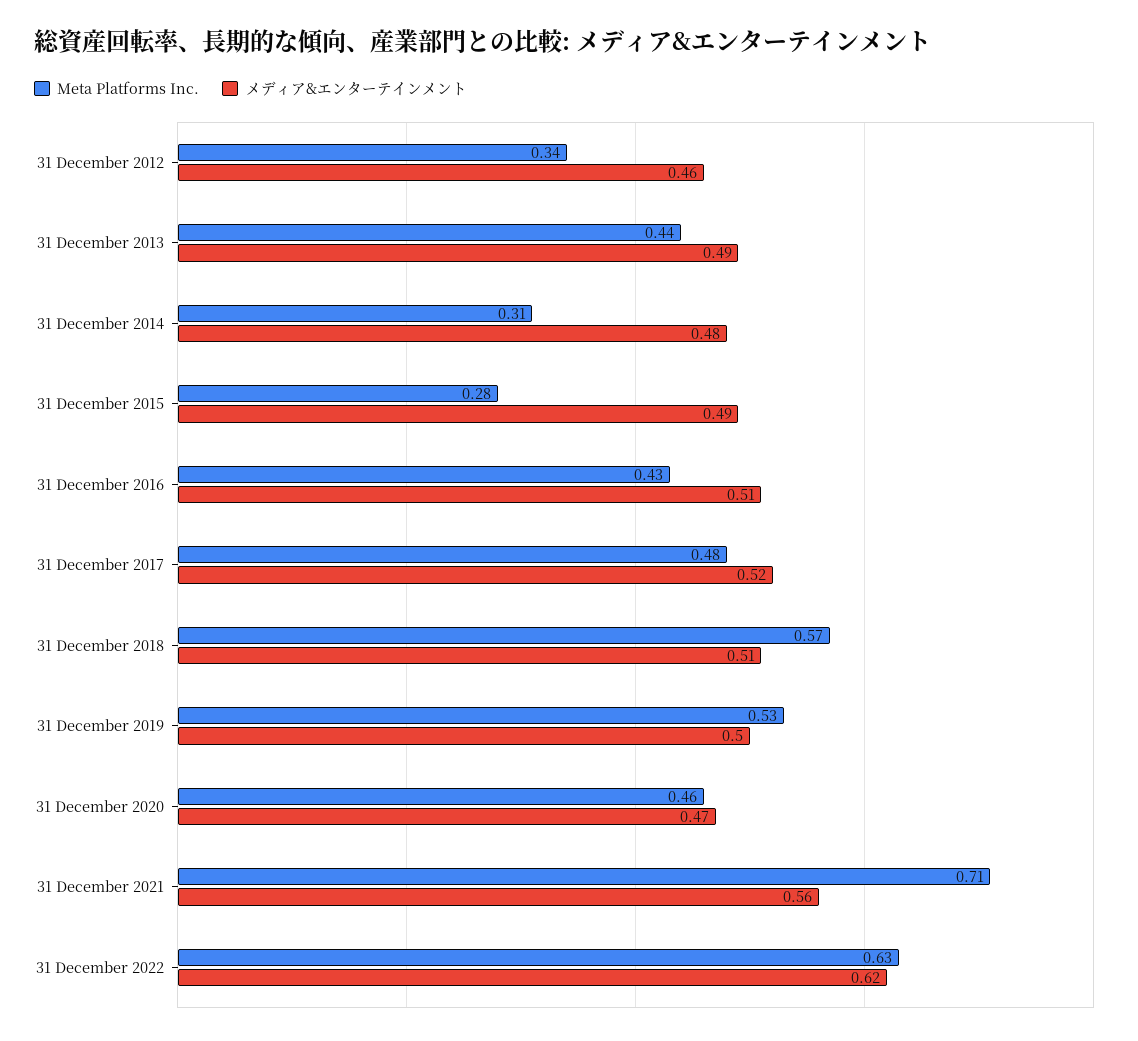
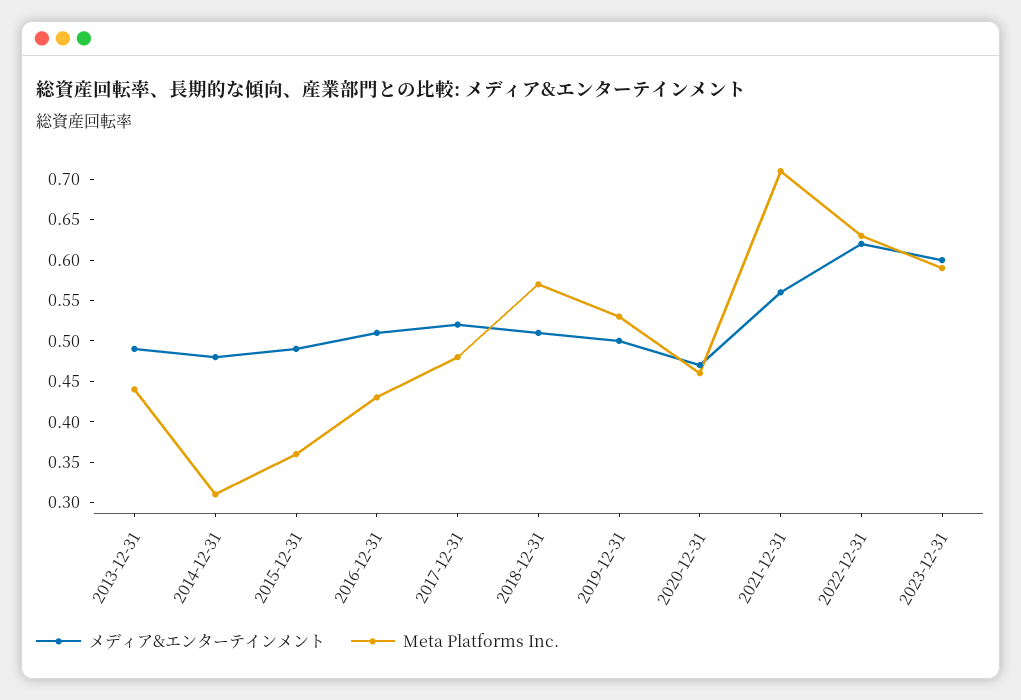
Meta Platforms Inc., 31 December 2012: 0.34 -> none
メディア&エンターテインメント, 31 December 2012: 0.46 -> none
Meta Platforms Inc., 31 December 2015: 0.28 -> 0.36
メディア&エンターテインメント, 2023-12-31: none -> 0.6
Meta Platforms Inc., 2023-12-31: none -> 0.59

